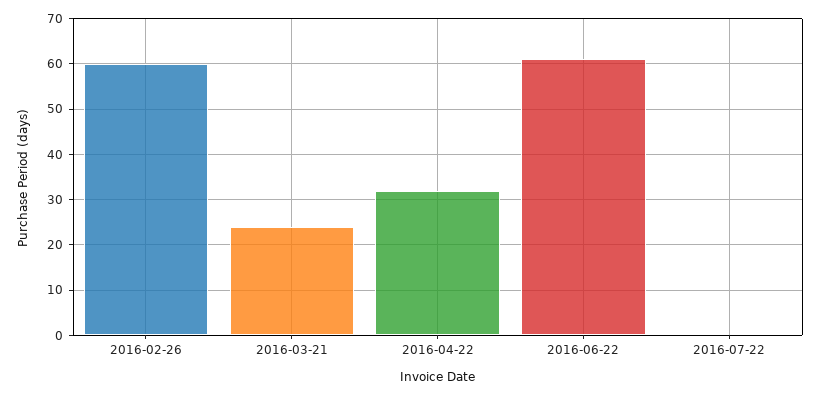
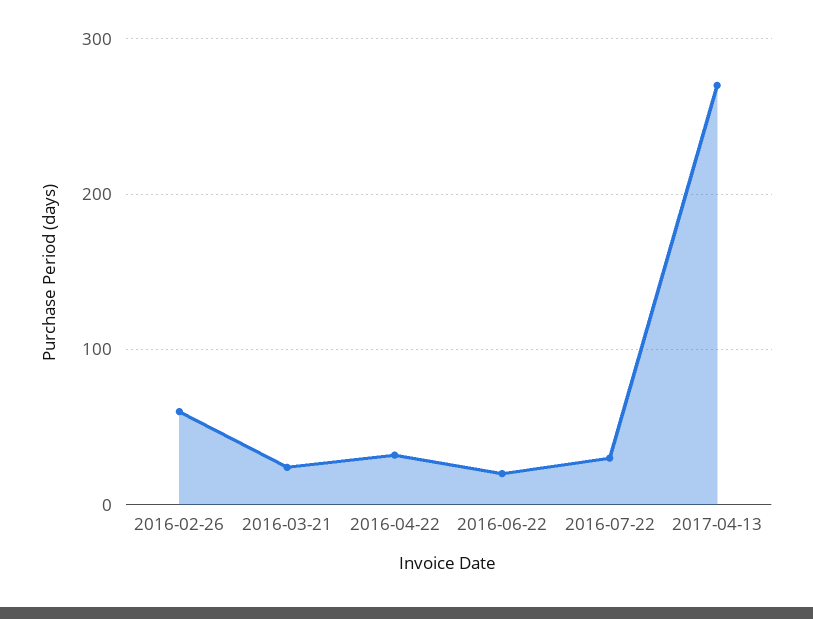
2016-06-22: 60 -> 20
2016-07-22: 0 -> 30
2017-04-13: none -> 270

